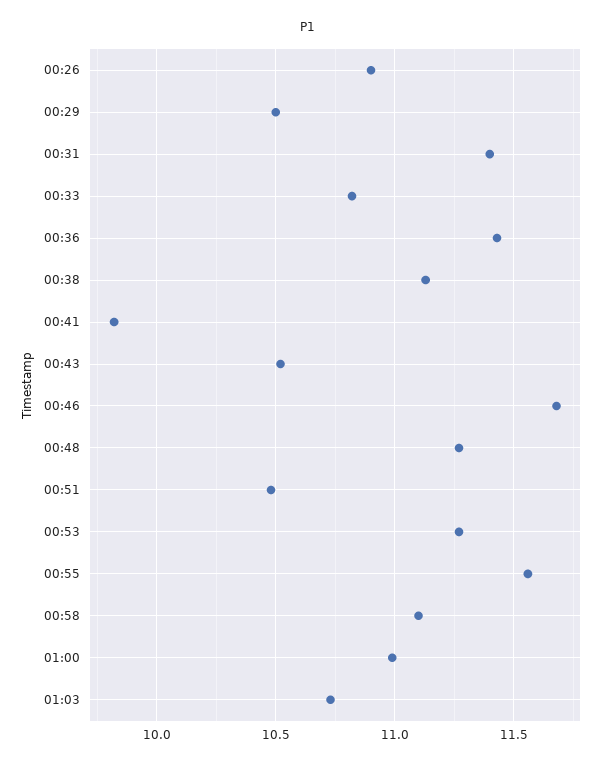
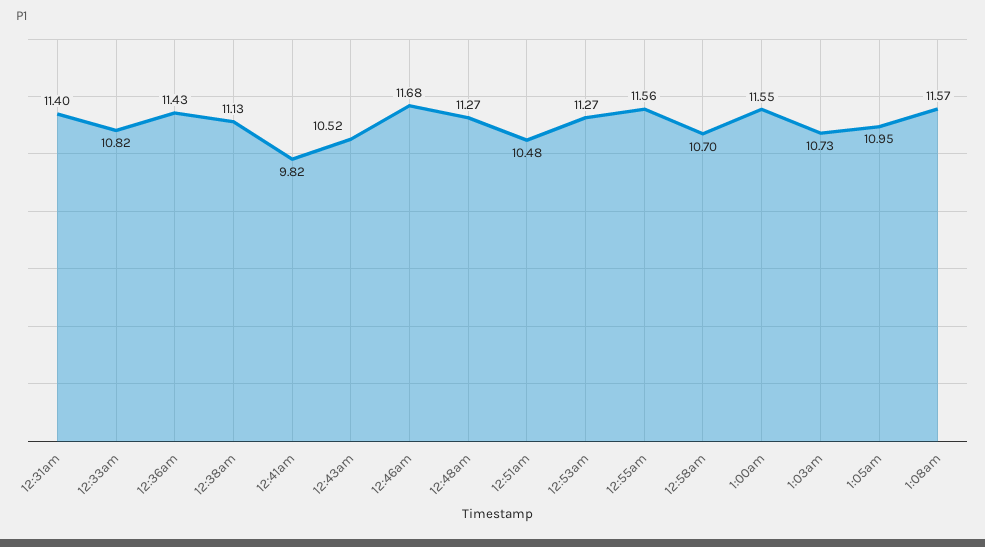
00:26: 10.9 -> none
00:29: 10.5 -> none
00:58: 11.1 -> 10.7
01:00: 11 -> 11.55
1:05am: none -> 10.95
1:08am: none -> 11.57

